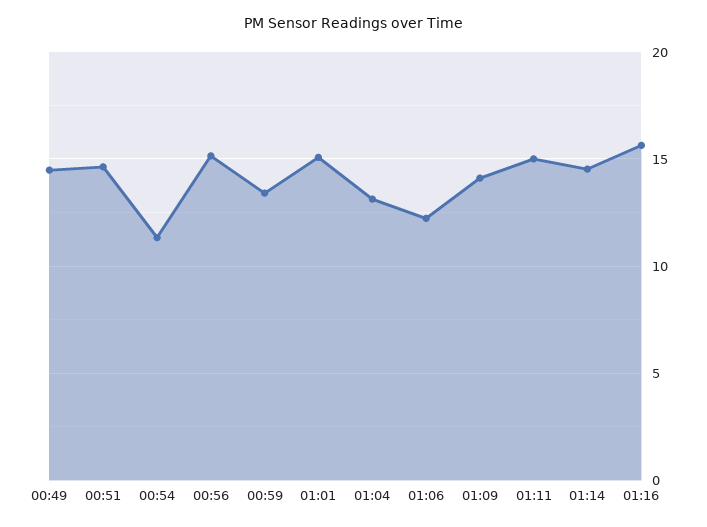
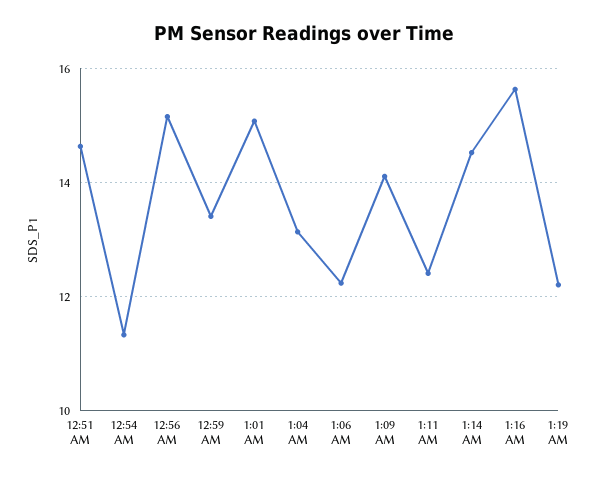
00:49: 14.5 -> none
01:11: 15 -> 12.4
1:19 AM: none -> 12.2

